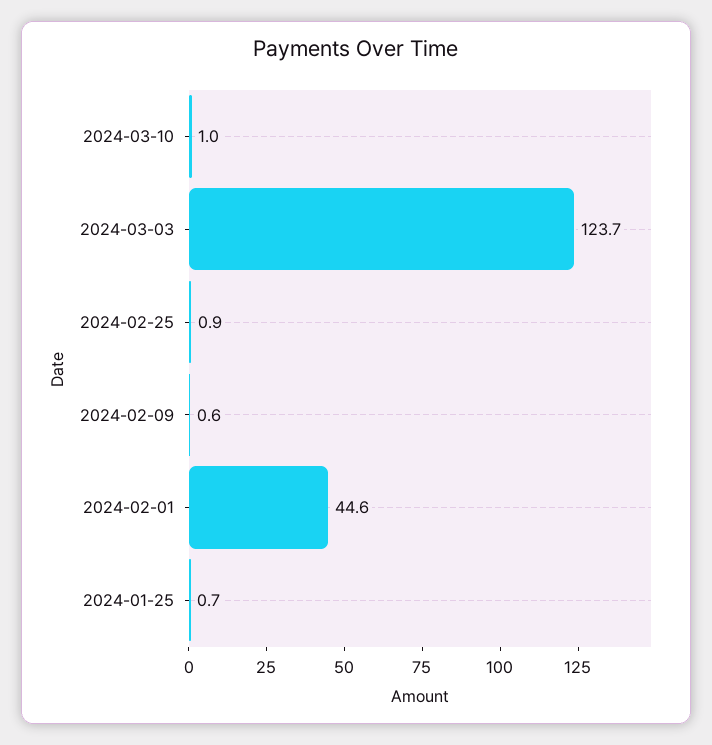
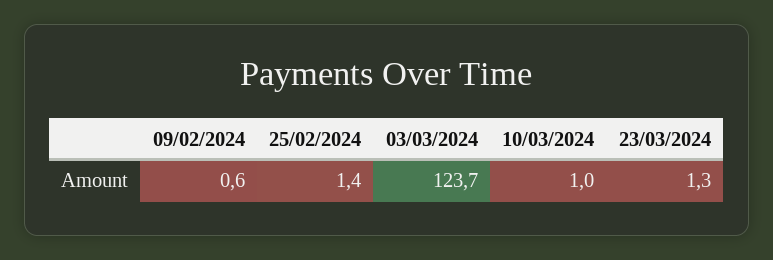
2024-02-25: 0.9 -> 1.4
2024-02-01: 44.6 -> none
2024-01-25: 0.7 -> none
23/03/2024: none -> 1.3

